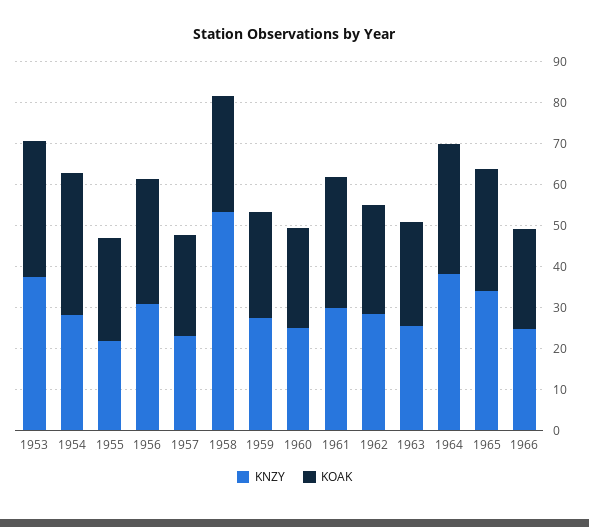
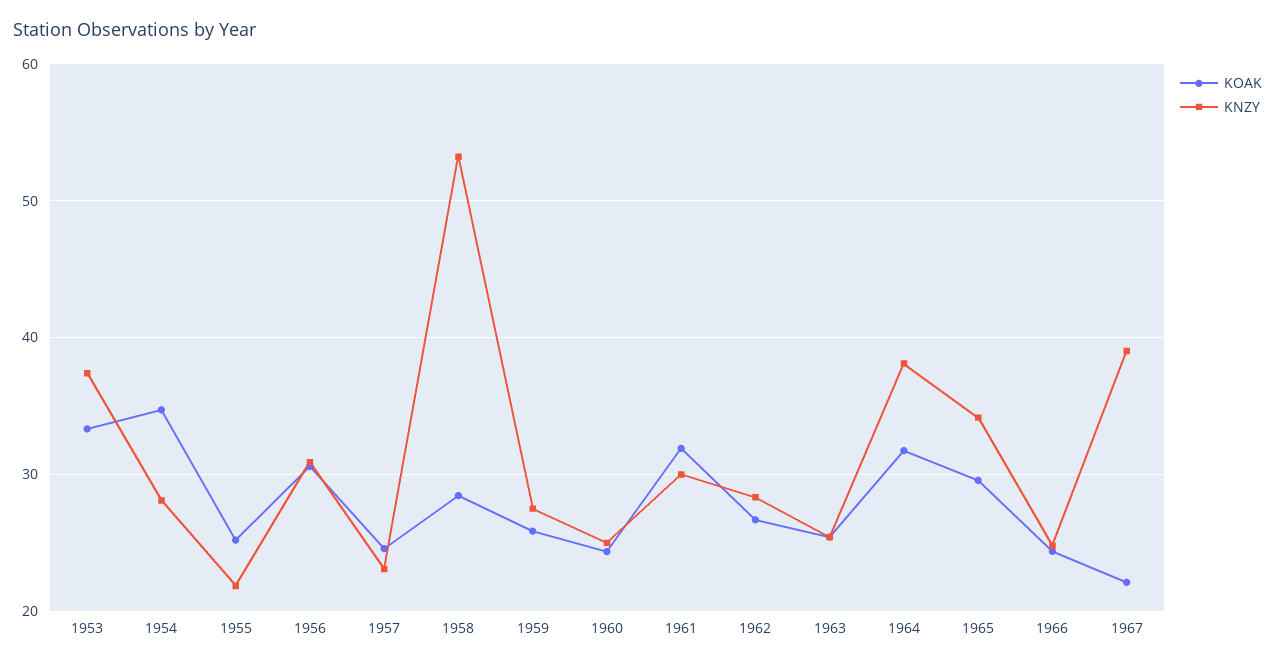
KOAK, 1967: none -> 22
KNZY, 1967: none -> 39

